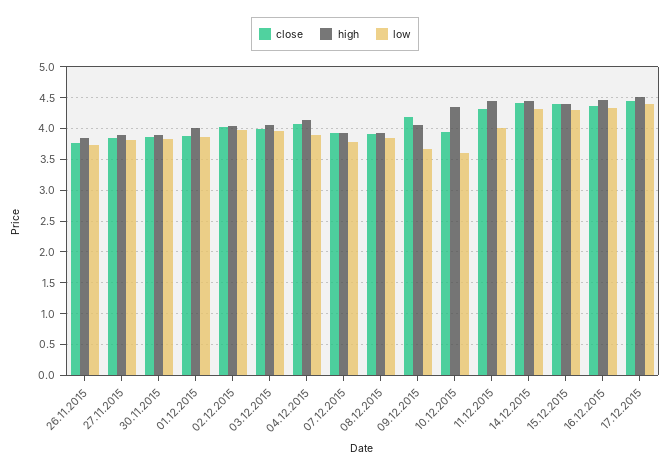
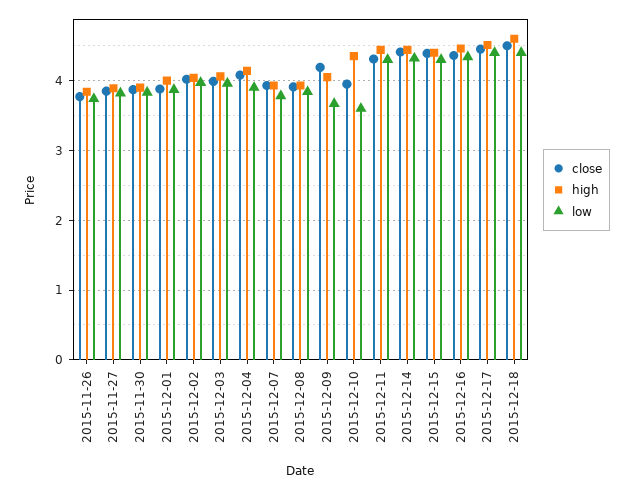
low, 11.12.2015: 4 -> 4.3
close, 2015-12-18: none -> 4.5
high, 2015-12-18: none -> 4.6
low, 2015-12-18: none -> 4.4

